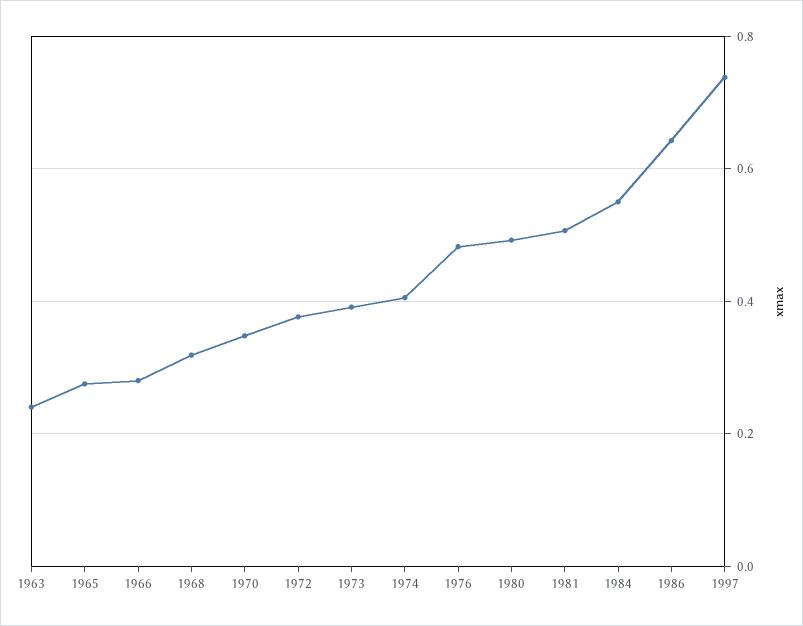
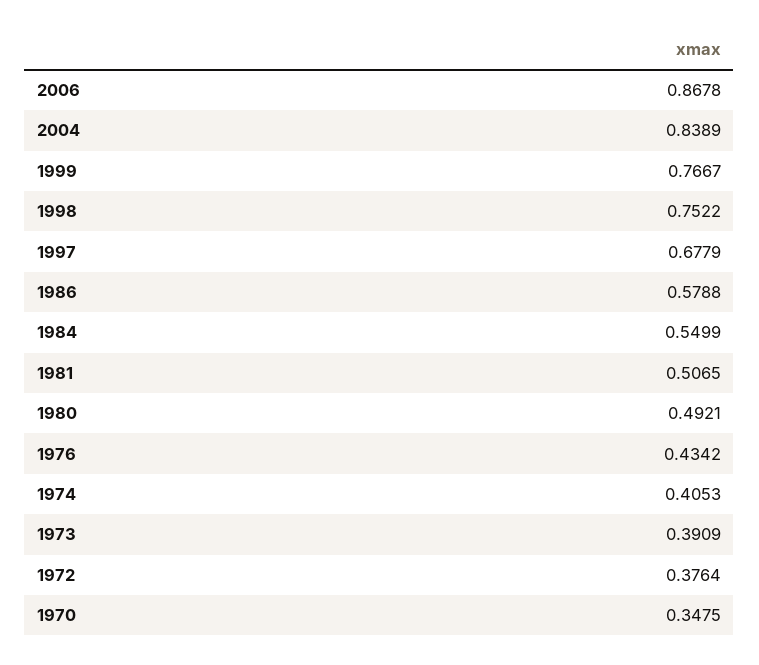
1963: 0.24 -> none
1965: 0.28 -> none
1966: 0.28 -> none
1968: 0.32 -> none
1976: 0.48 -> 0.4342
1986: 0.64 -> 0.5788
1997: 0.74 -> 0.6779
2006: none -> 0.8678
2004: none -> 0.8389
1999: none -> 0.7667
1998: none -> 0.7522

